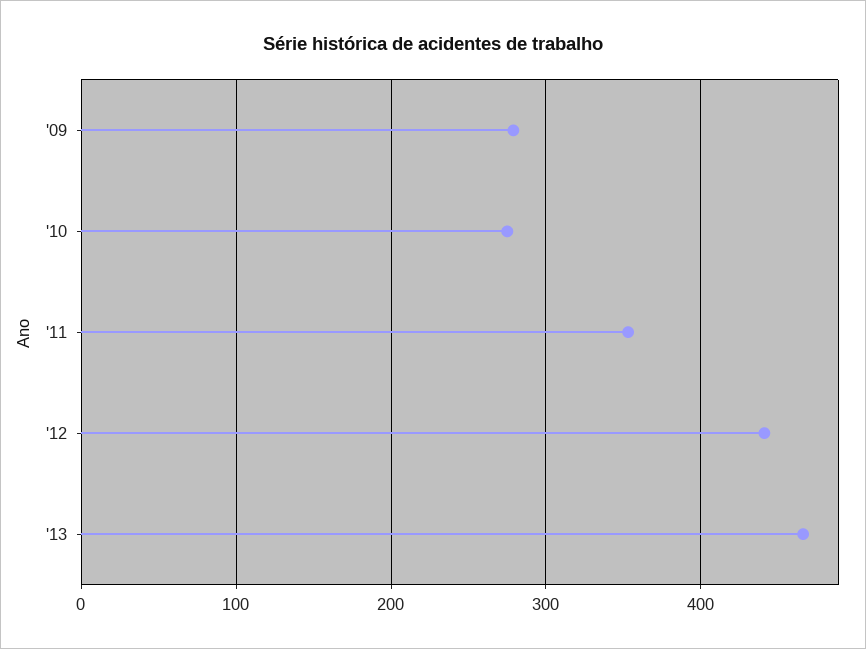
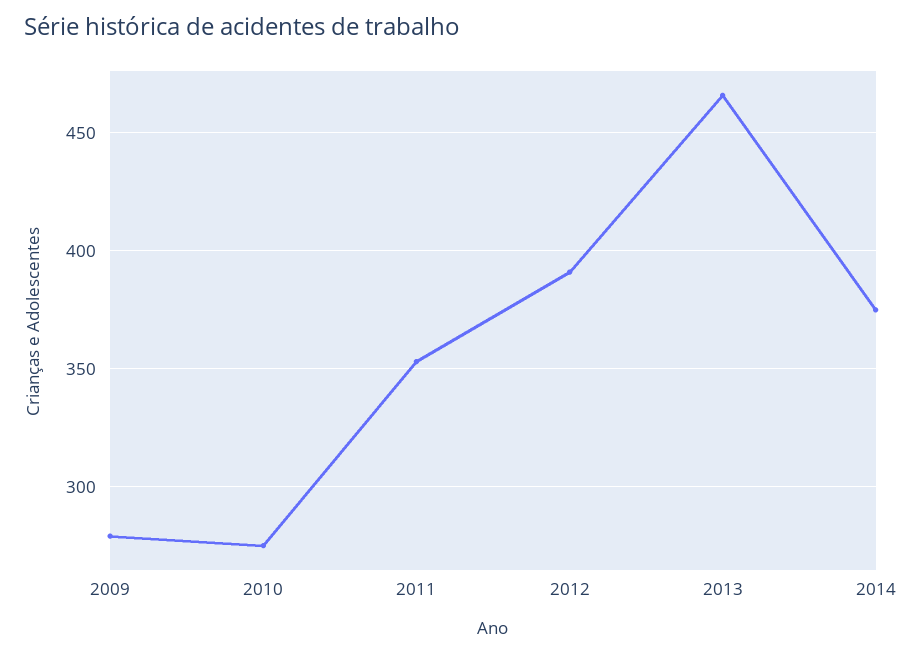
'12: 440 -> 390
2014: none -> 375

